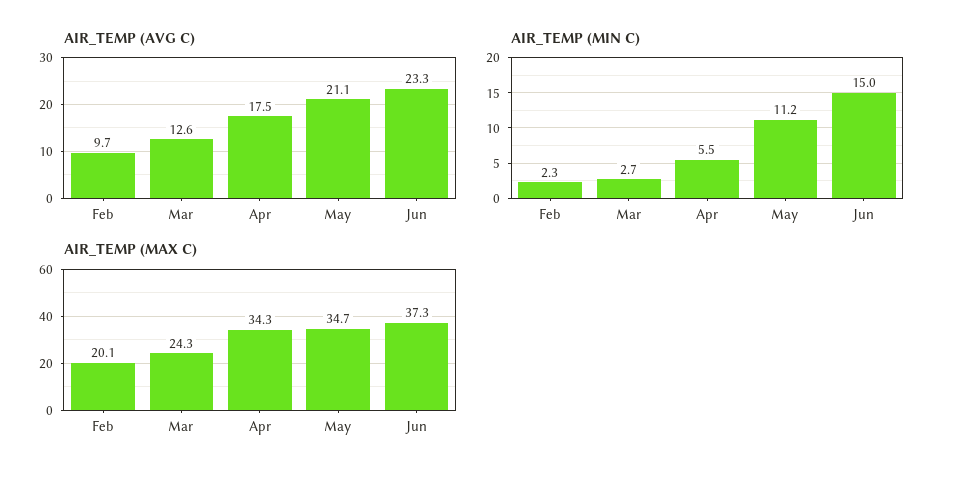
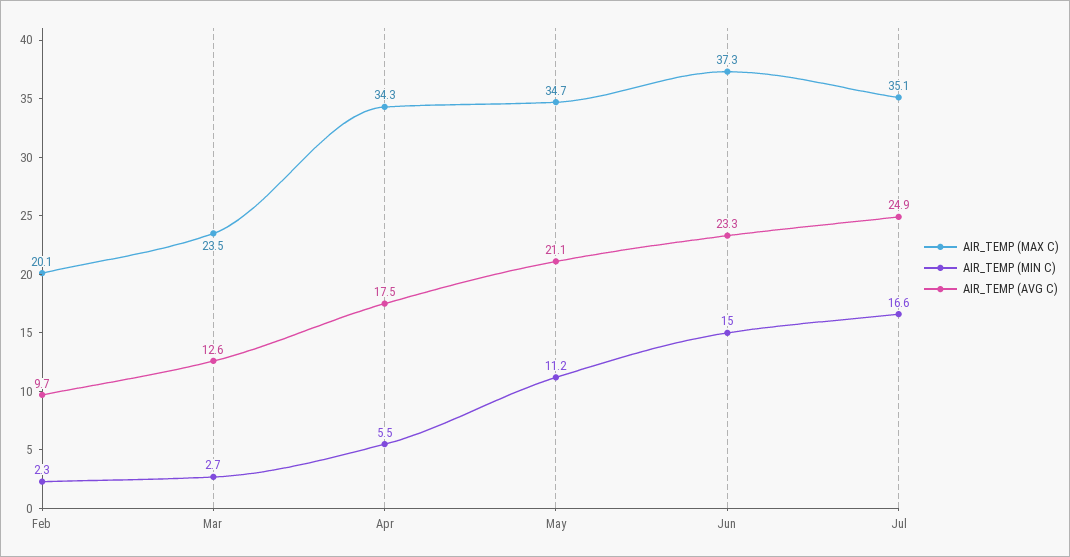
AIR_TEMP (MAX C), Mar: 24.3 -> 23.5
AIR_TEMP (MAX C), Jul: none -> 35.1
AIR_TEMP (MIN C), Jul: none -> 16.6
AIR_TEMP (AVG C), Jul: none -> 24.9

